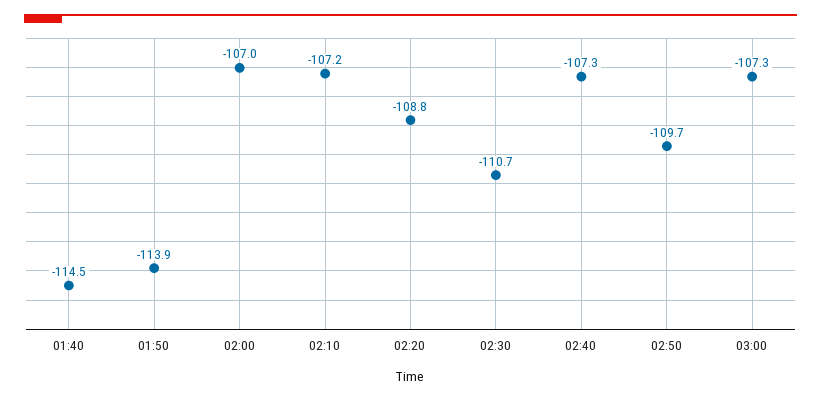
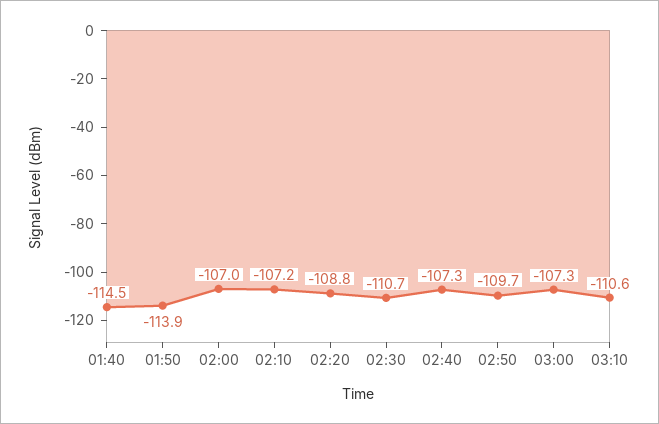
03:10: none -> -110.6

